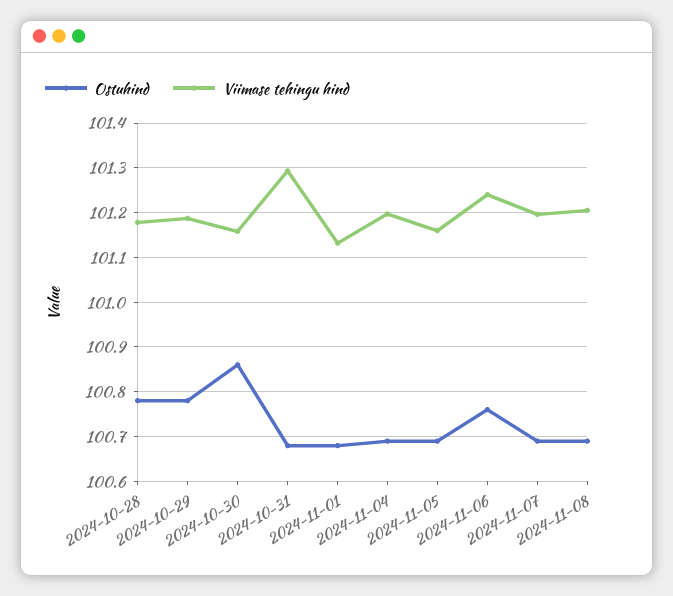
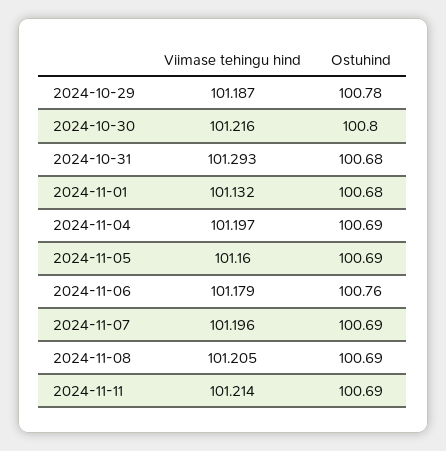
Ostuhind, 2024-10-28: 100.78 -> none
Viimase tehingu hind, 2024-10-28: 101.18 -> none
Ostuhind, 2024-10-30: 100.86 -> 100.8
Viimase tehingu hind, 2024-10-30: 101.16 -> 101.216
Viimase tehingu hind, 2024-11-06: 101.24 -> 101.179
Viimase tehingu hind, 2024-11-11: none -> 101.214
Ostuhind, 2024-11-11: none -> 100.69

